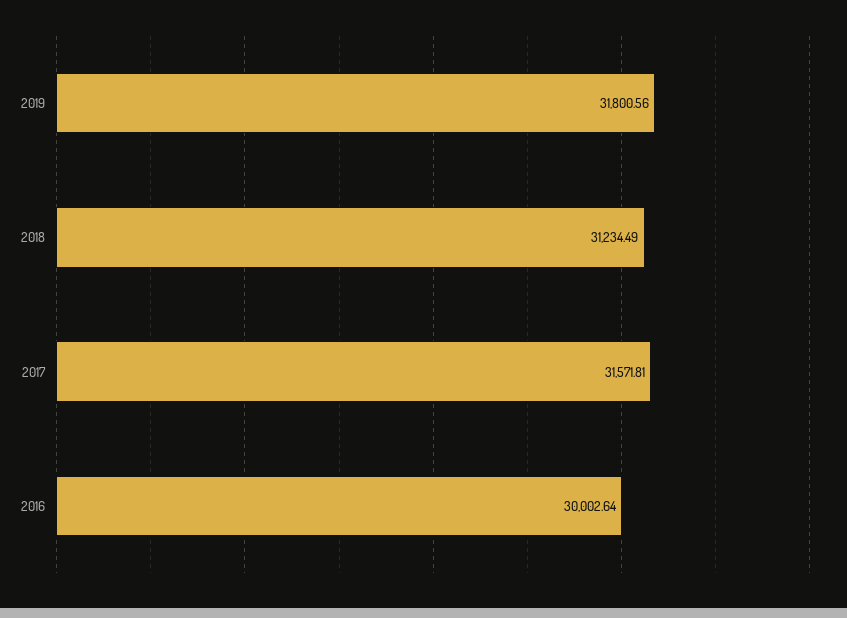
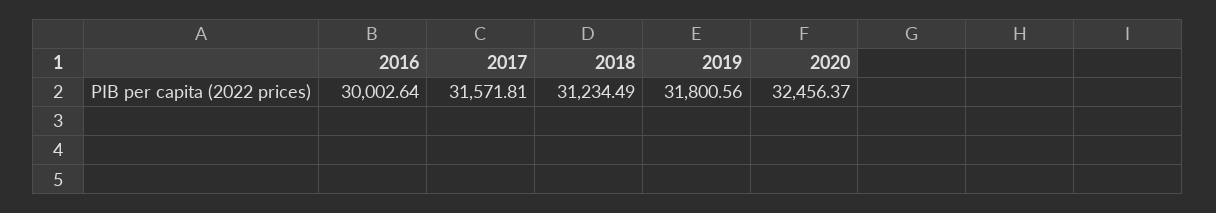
2020: none -> 32456.37

